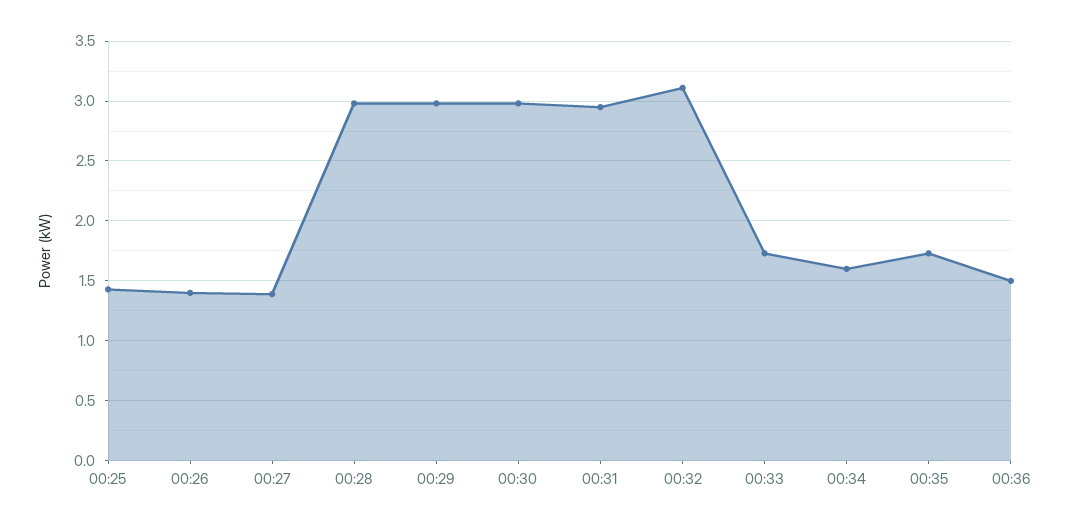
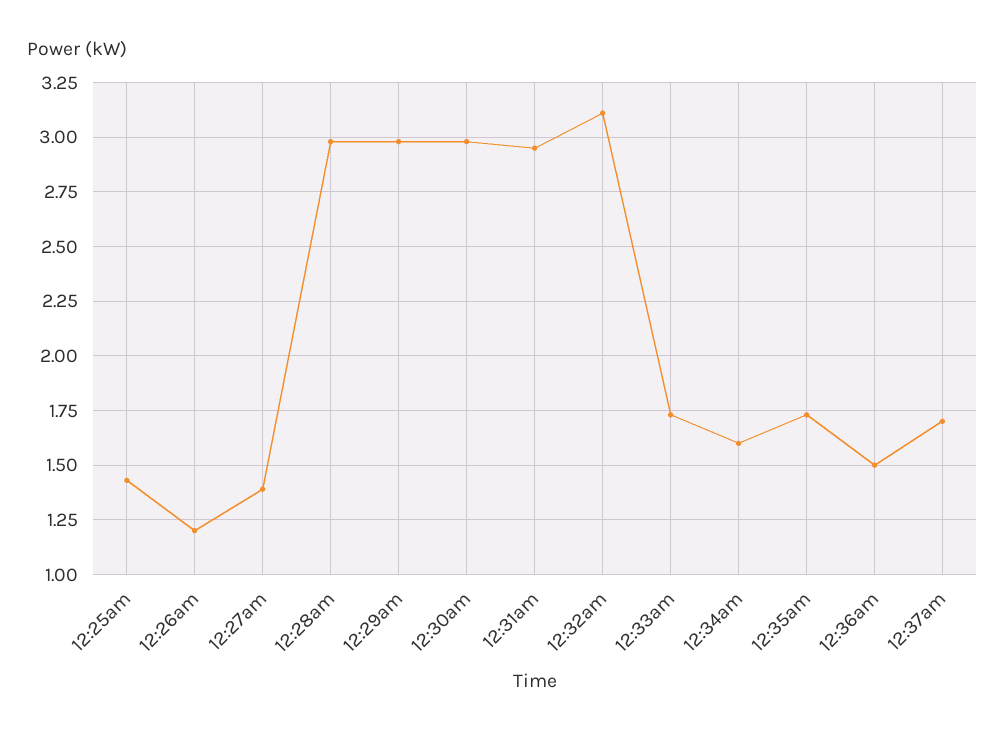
00:26: 1.4 -> 1.2
12:37am: none -> 1.7

